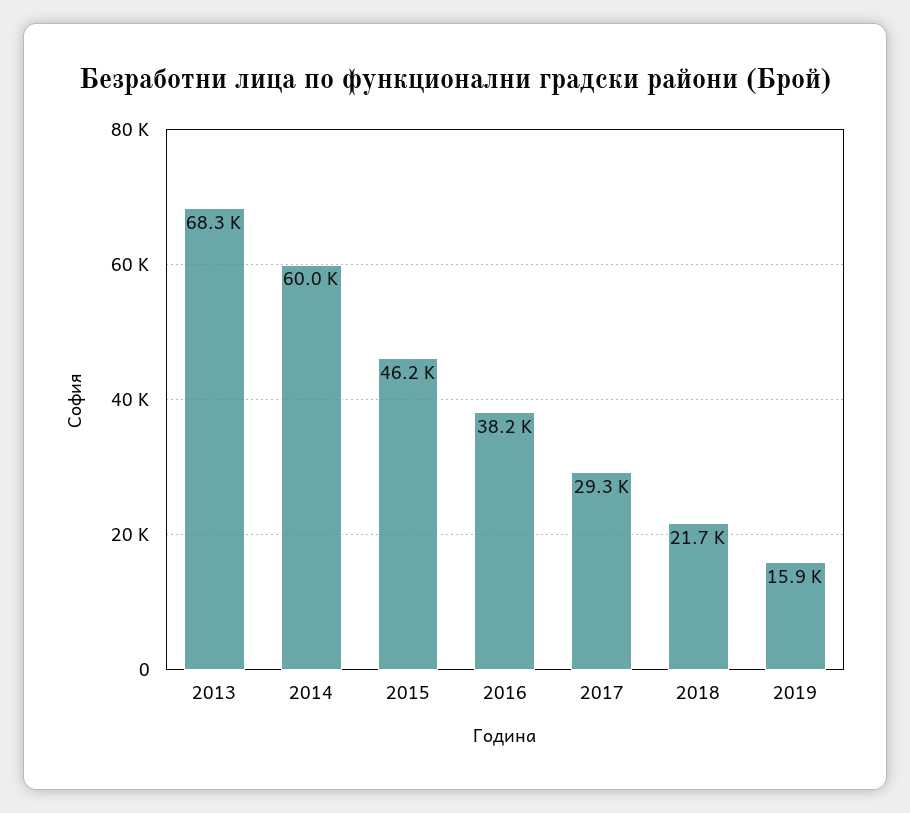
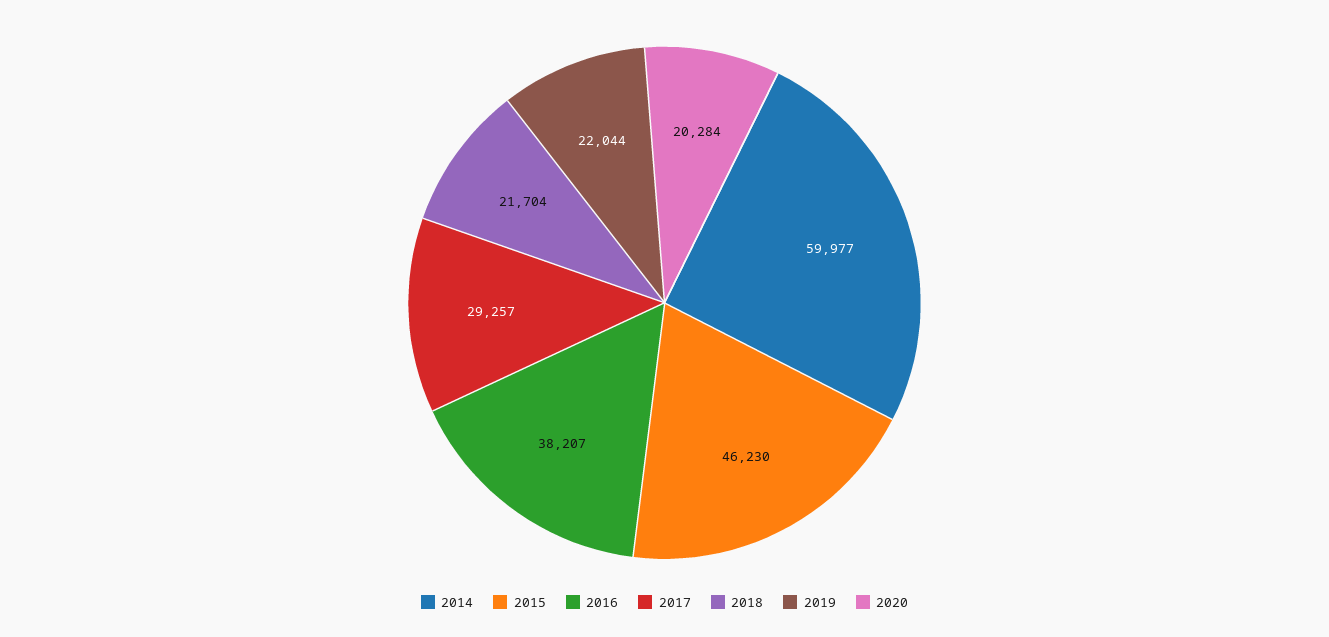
2013: 68300 -> none
2019: 15900 -> 22044
2020: none -> 20284

